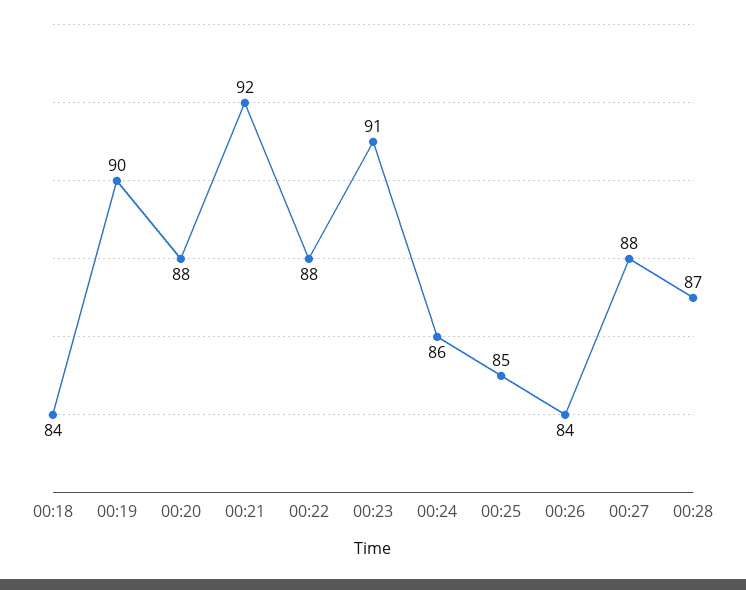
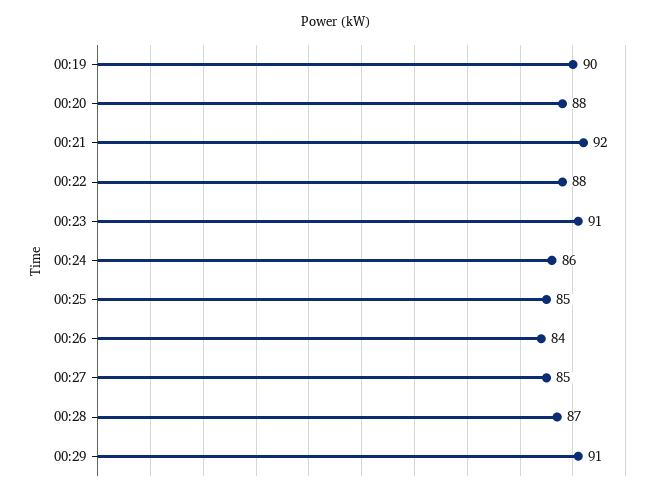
00:18: 84 -> none
00:27: 88 -> 85
00:29: none -> 91

